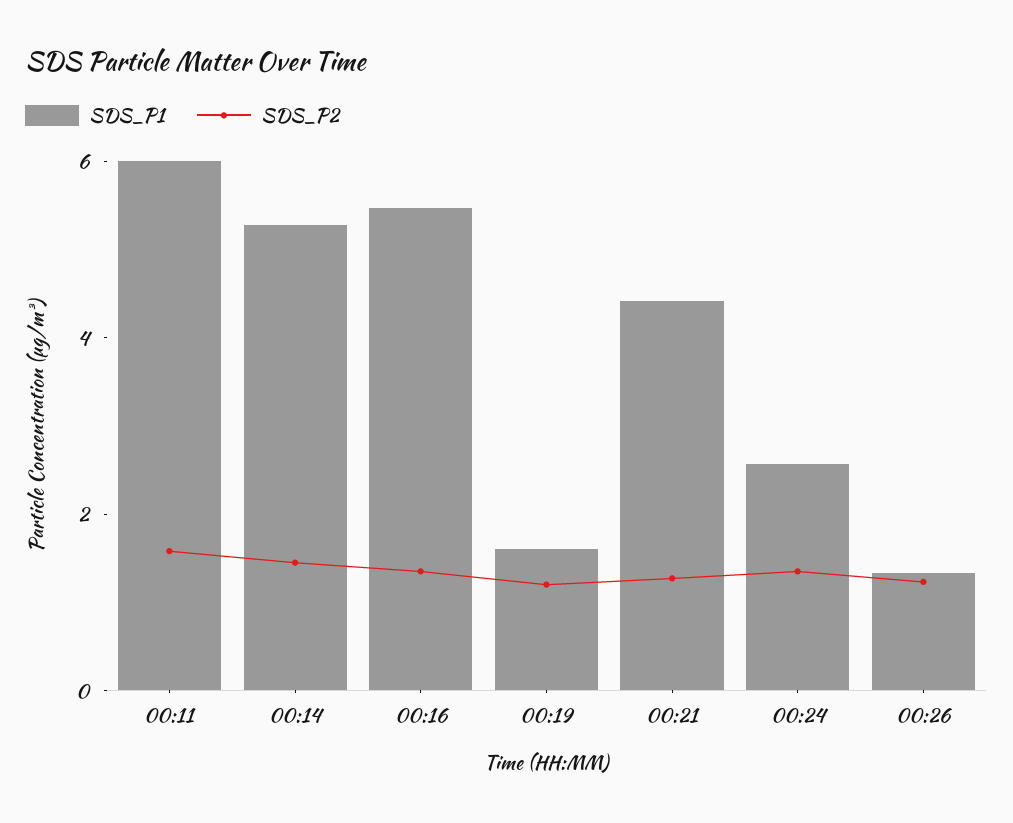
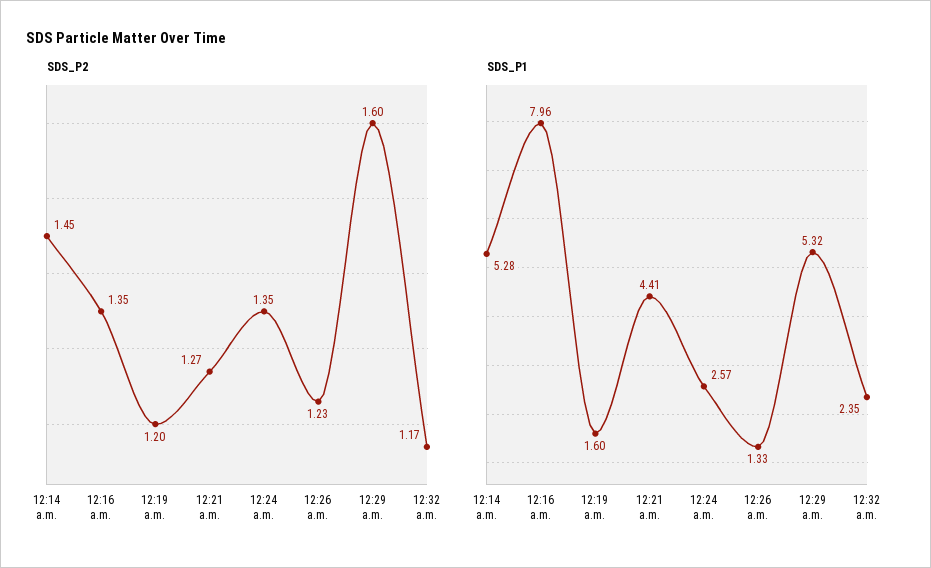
SDS_P1, 00:11: 6 -> none
SDS_P2, 00:11: 1.5 -> none
SDS_P1, 00:16: 5.5 -> 7.96
SDS_P2, 12:29 a.m.: none -> 1.6
SDS_P2, 12:32 a.m.: none -> 1.17
SDS_P1, 12:29 a.m.: none -> 5.32
SDS_P1, 12:32 a.m.: none -> 2.35

